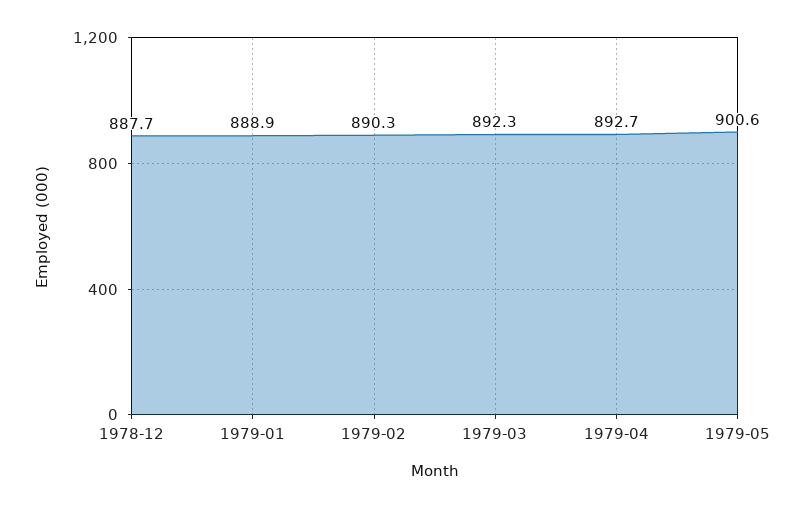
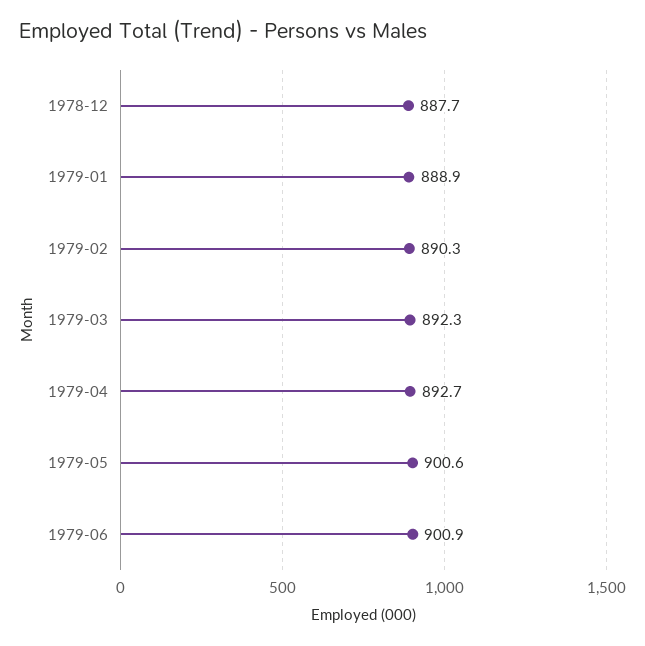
1979-06: none -> 900.9

